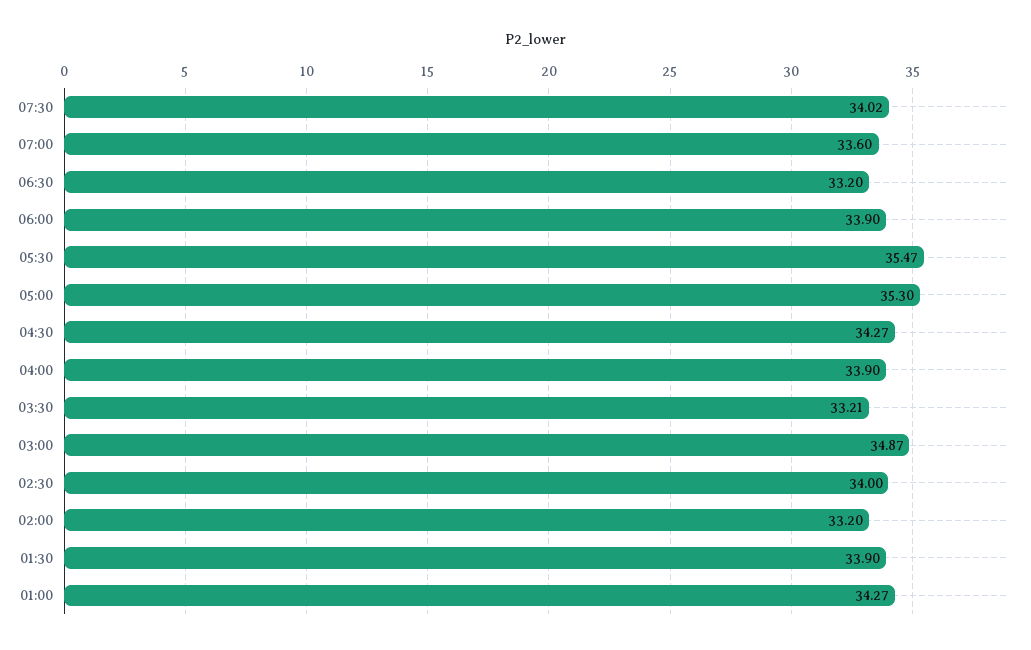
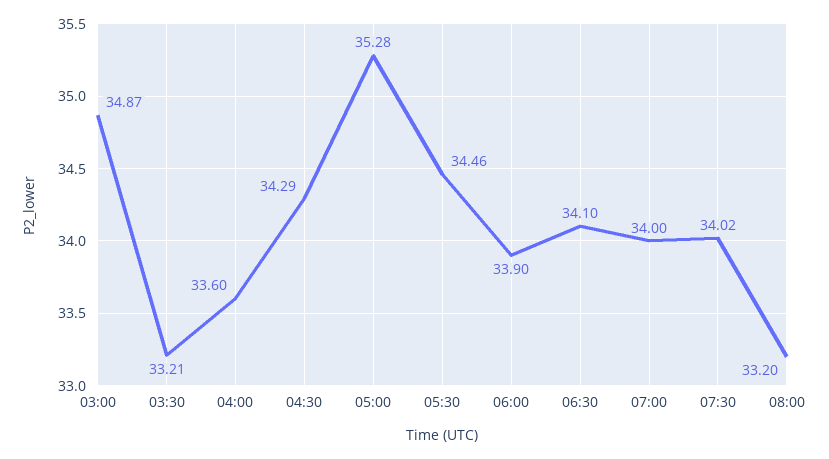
07:00: 33.6 -> 34
06:30: 33.2 -> 34.1
05:30: 35.47 -> 34.46
05:00: 35.3 -> 35.28
04:30: 34.27 -> 34.29
04:00: 33.9 -> 33.6
02:30: 34 -> none
02:00: 33.2 -> none
01:30: 33.9 -> none
01:00: 34.27 -> none
08:00: none -> 33.2

